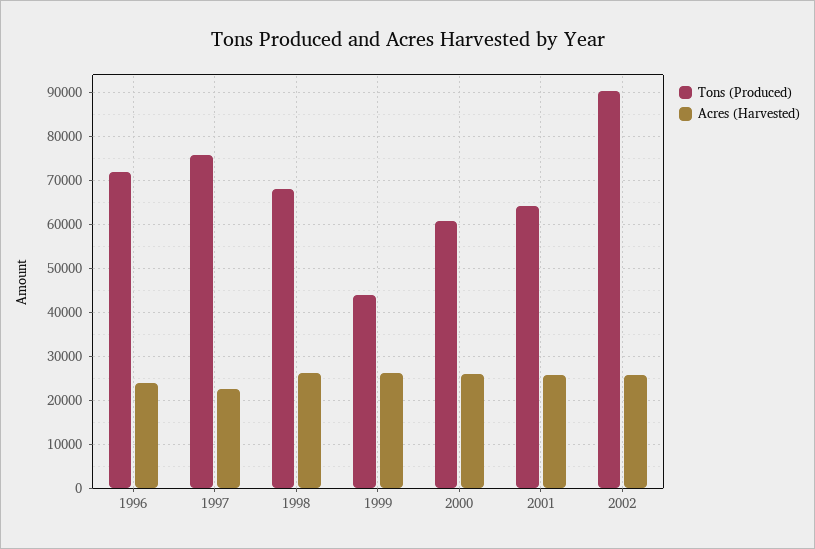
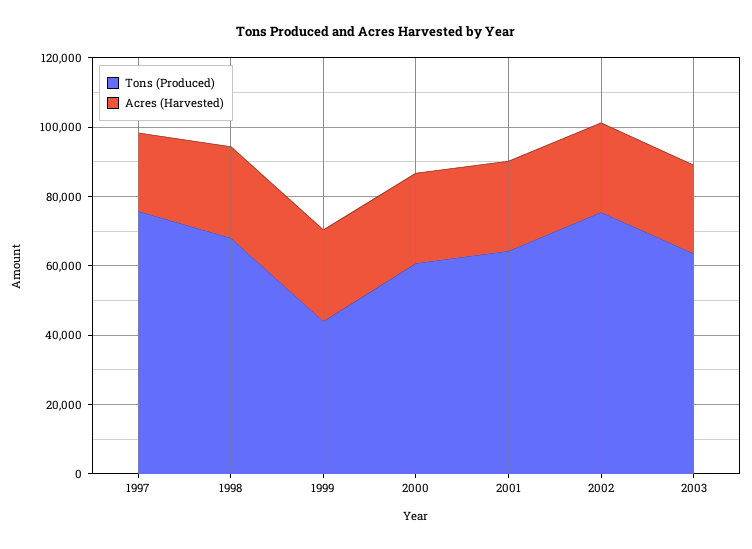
Tons (Produced), 1996: 72000 -> none
Acres (Harvested), 1996: 24000 -> none
Tons (Produced), 2002: 90000 -> 75000
Tons (Produced), 2003: none -> 65000
Acres (Harvested), 2003: none -> 25000

